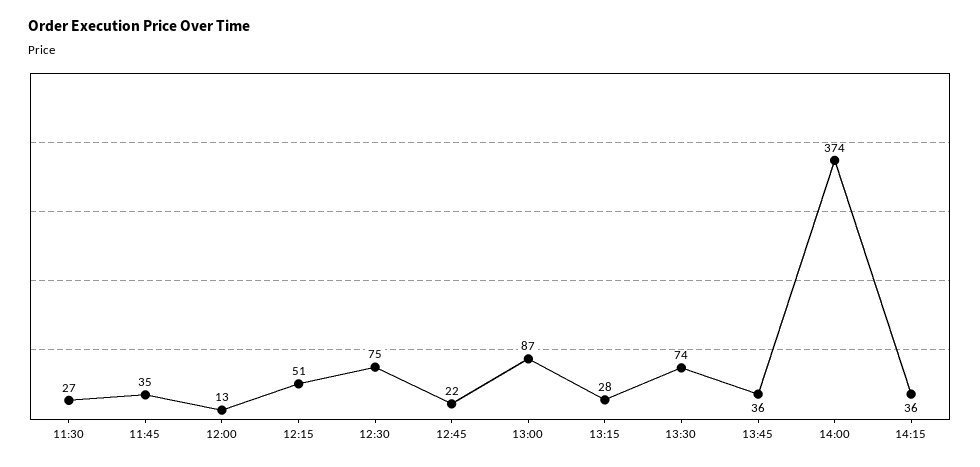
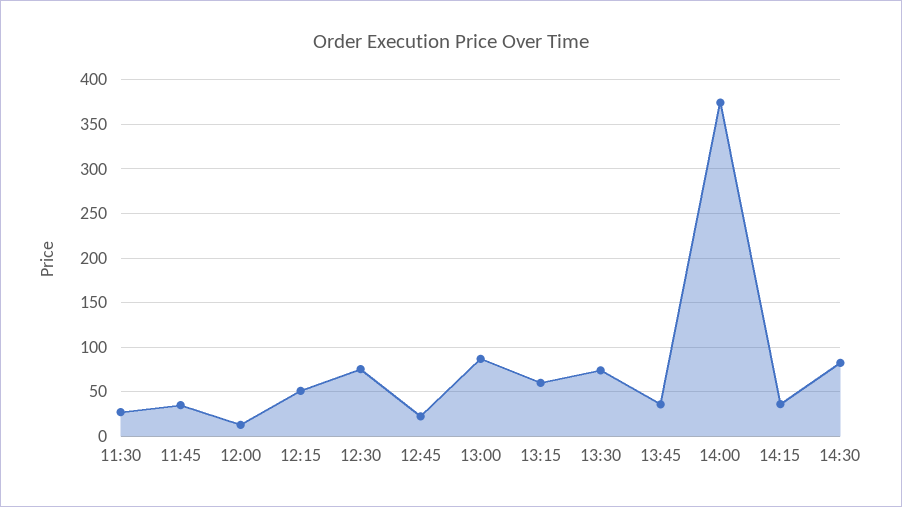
13:15: 28 -> 60
14:30: none -> 80

